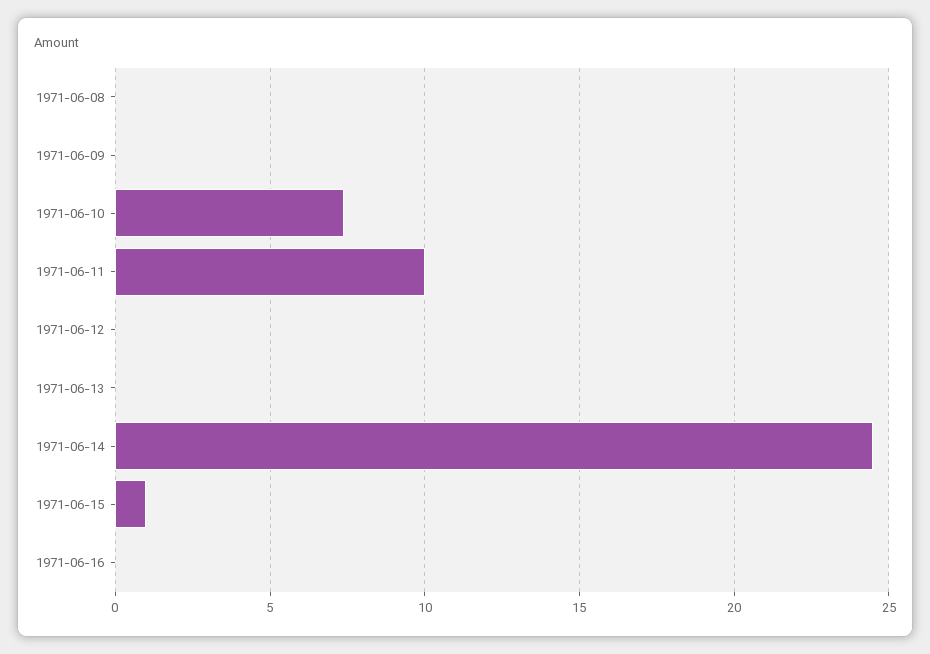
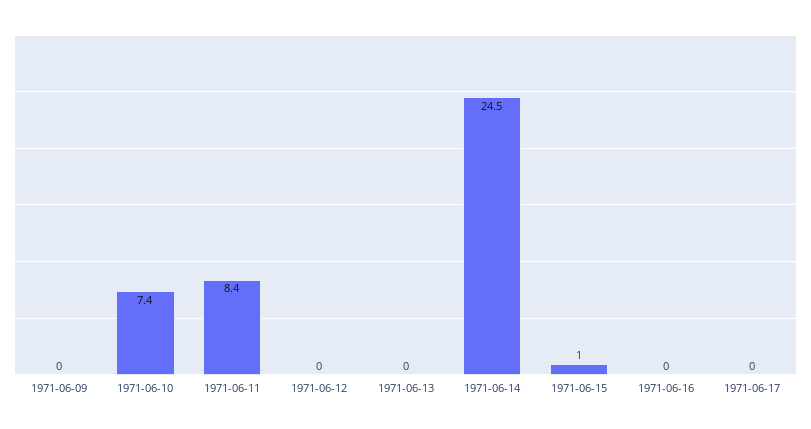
1971-06-08: 0 -> none
1971-06-11: 10 -> 8.4
1971-06-17: none -> 0

